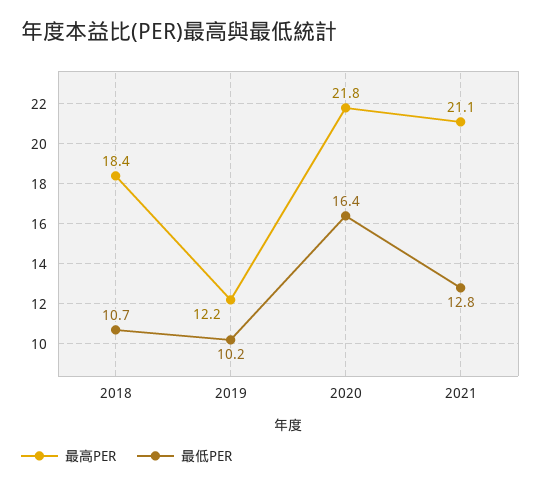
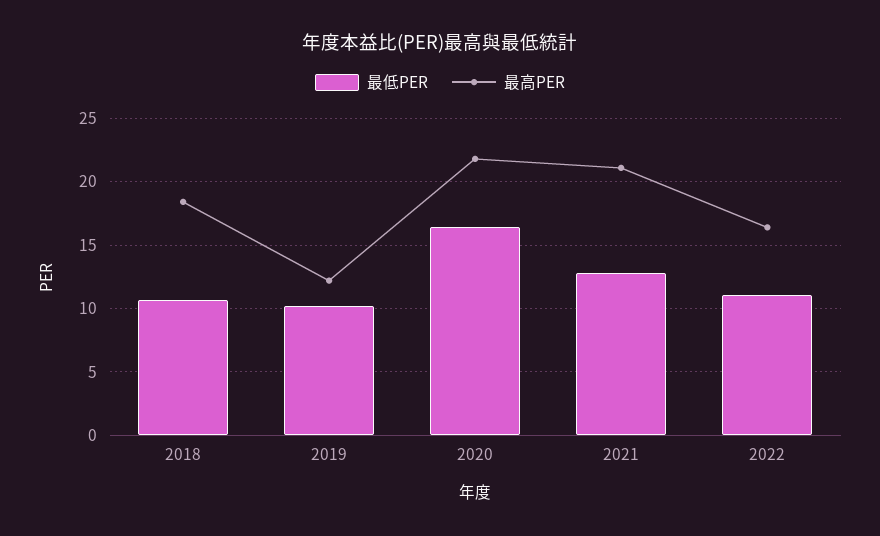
最低PER, 2022: none -> 11
最高PER, 2022: none -> 16.5

